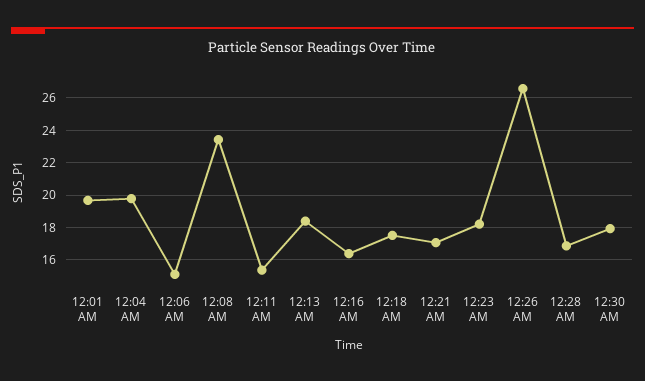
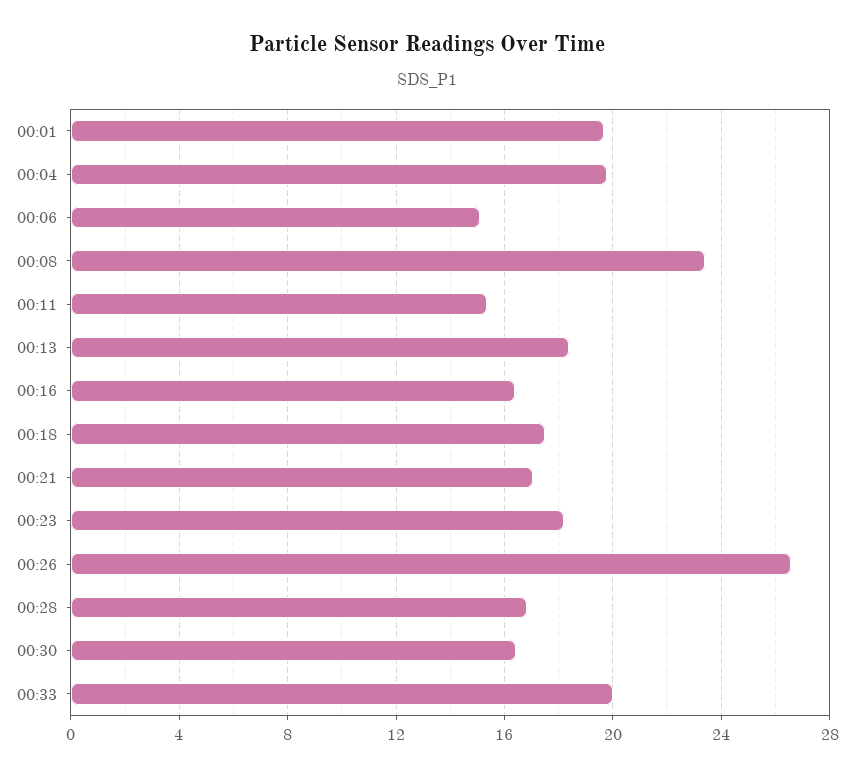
12:30 AM: 18 -> 16.5
00:33: none -> 20

